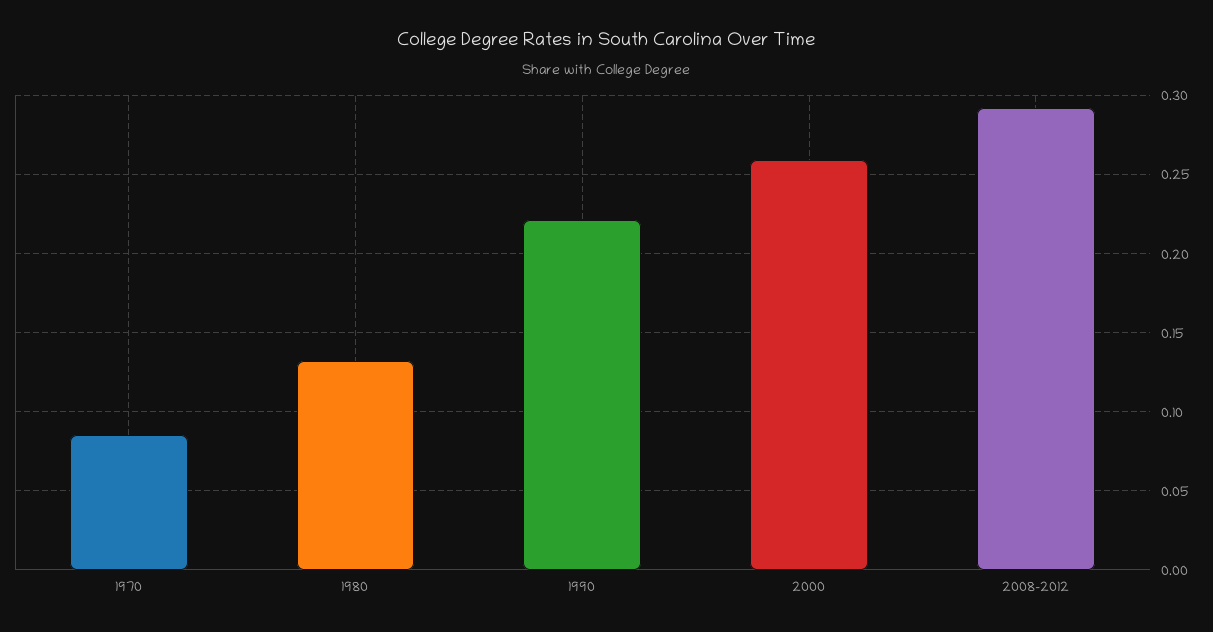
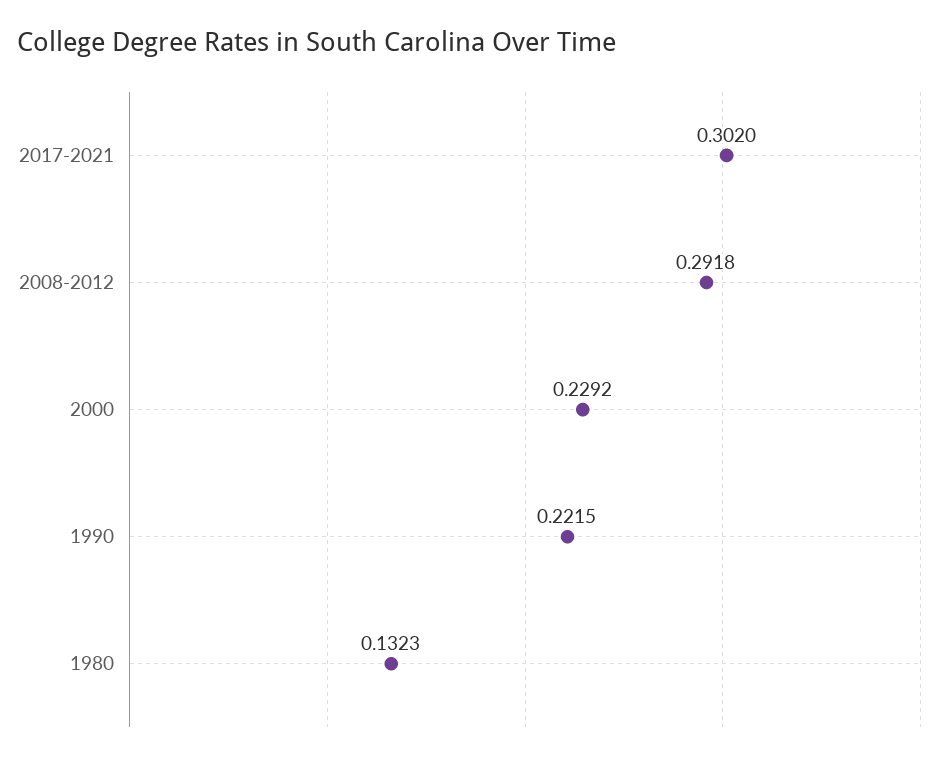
1970: 0.085 -> none
2000: 0.26 -> 0.2292
2017-2021: none -> 0.302

